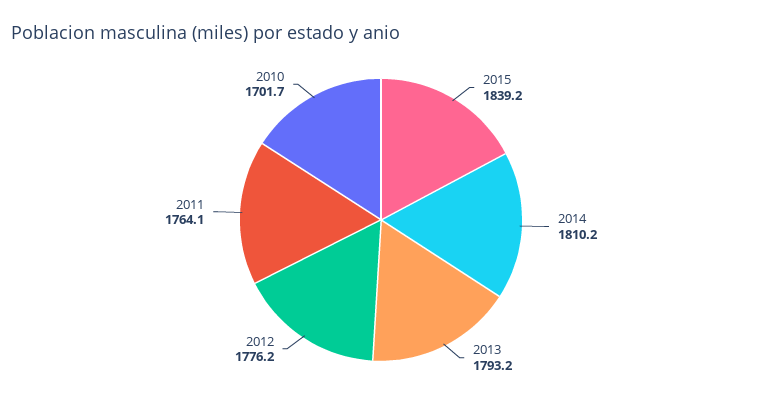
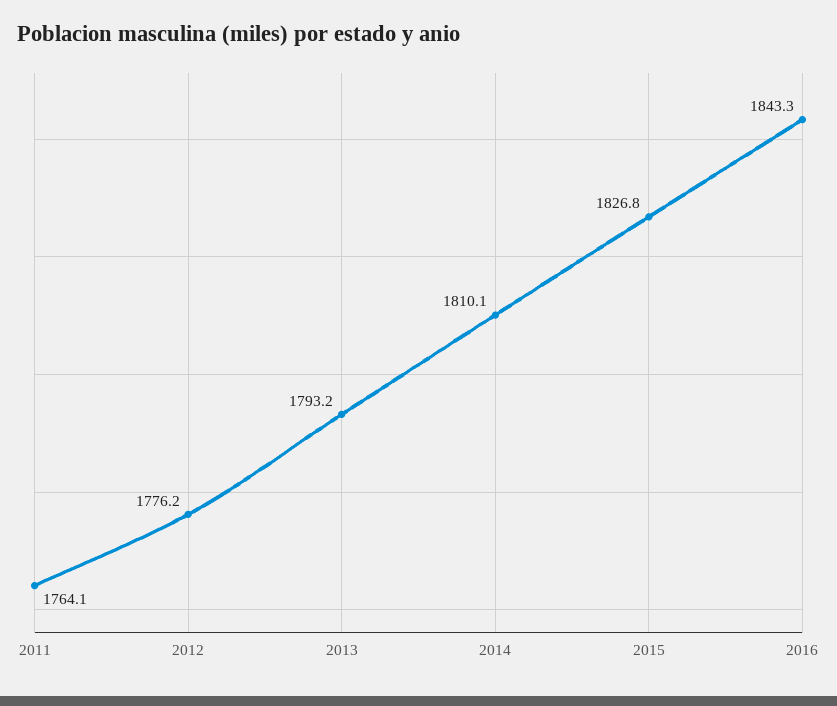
2015: 1839.2 -> 1826.8
2014: 1810.2 -> 1810.1
2010: 1701.7 -> none
2016: none -> 1843.3

